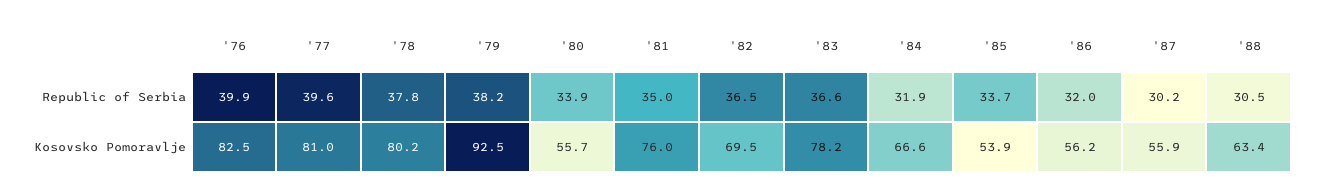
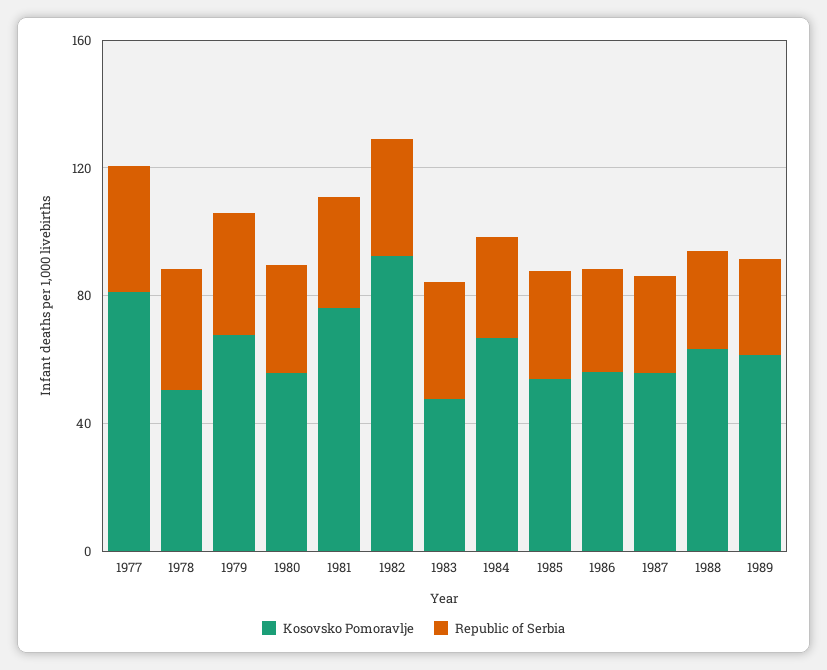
Republic of Serbia, '76: 39.9 -> none
Kosovsko Pomoravlje, '76: 82.5 -> none
Kosovsko Pomoravlje, '78: 80.2 -> 50
Kosovsko Pomoravlje, '79: 92.5 -> 70
Kosovsko Pomoravlje, '82: 69.5 -> 90
Kosovsko Pomoravlje, '83: 78.2 -> 50
Kosovsko Pomoravlje, 1989: none -> 60
Republic of Serbia, 1989: none -> 30

